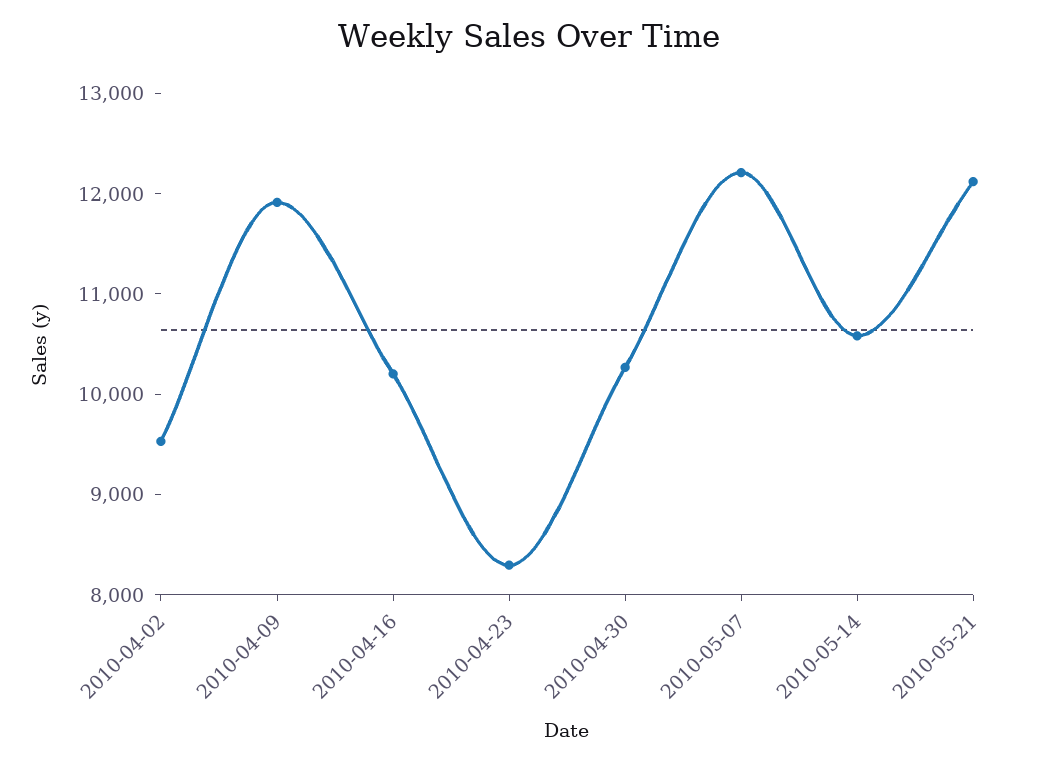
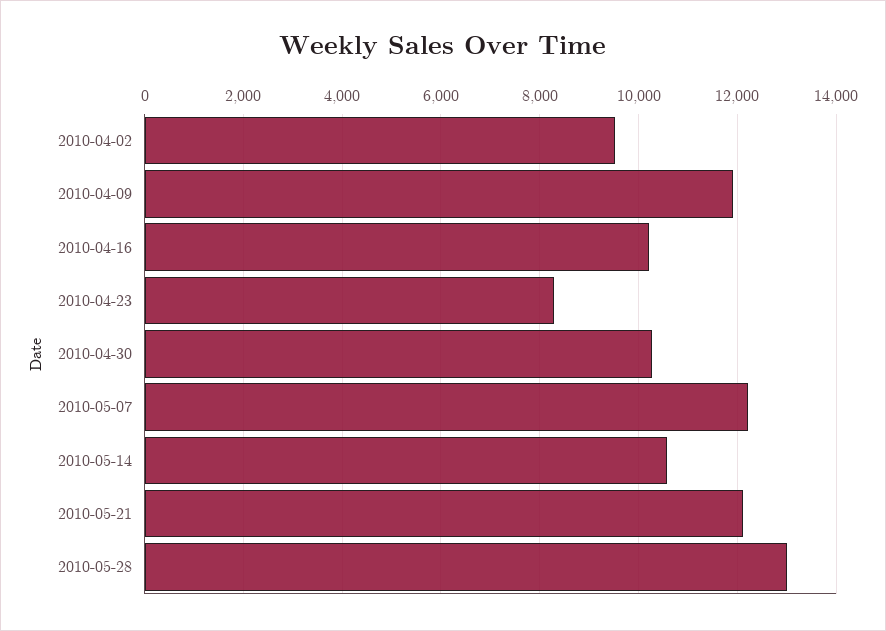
2010-05-28: none -> 13000

